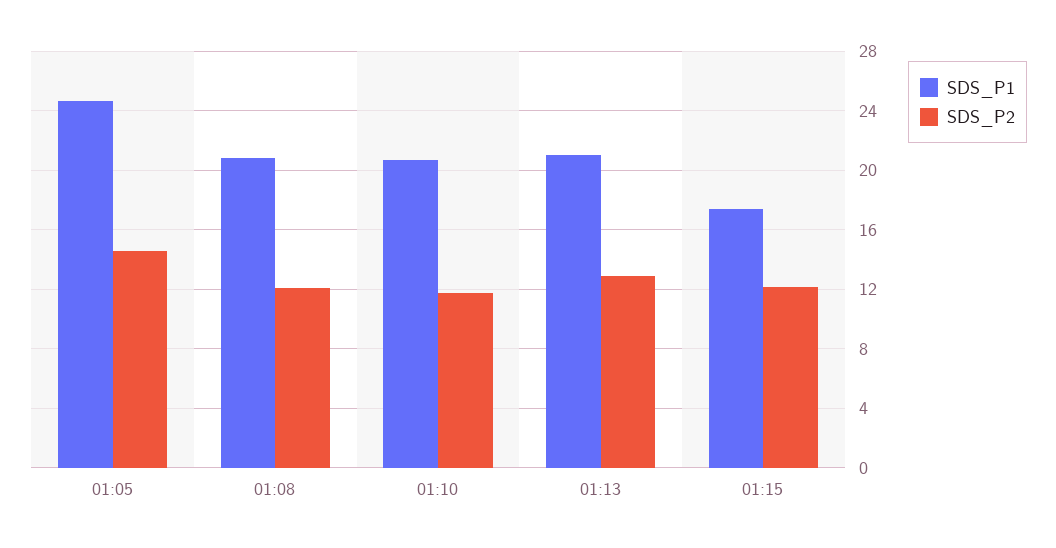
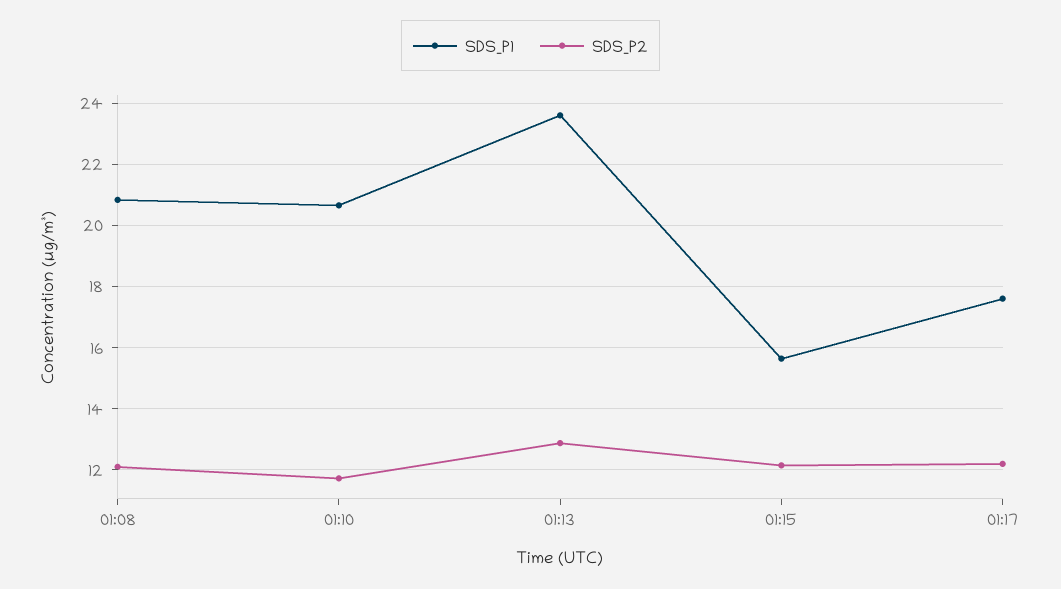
SDS_P1, 01:05: 24.5 -> none
SDS_P2, 01:05: 14.5 -> none
SDS_P1, 01:13: 21 -> 23.6
SDS_P1, 01:15: 17.5 -> 15.6
SDS_P1, 01:17: none -> 17.6
SDS_P2, 01:17: none -> 12.2

